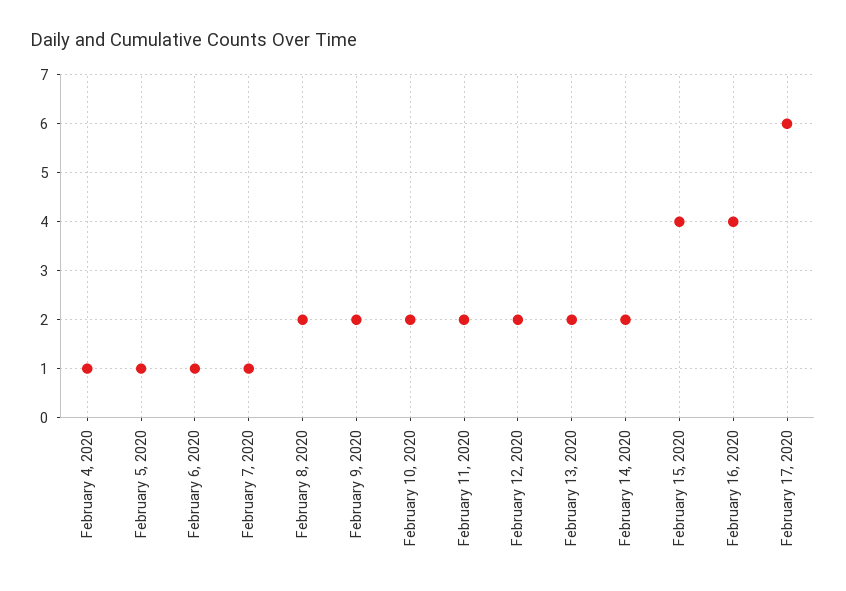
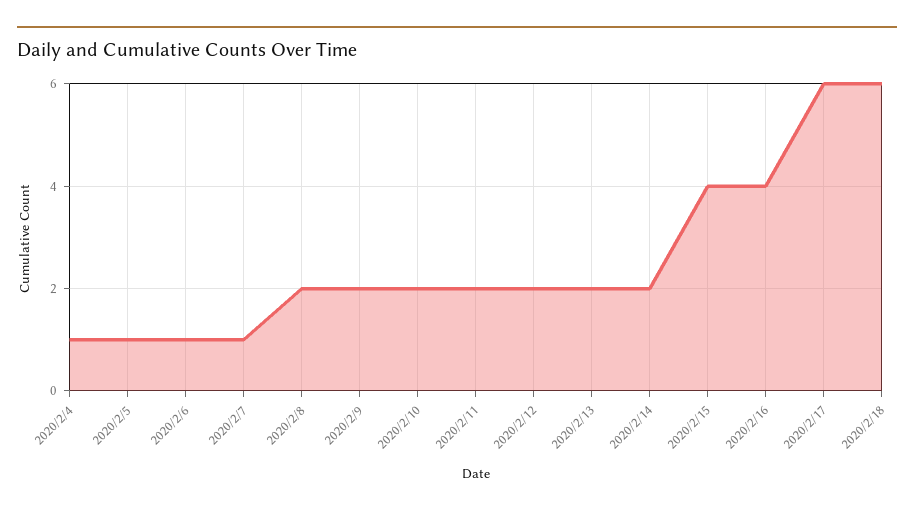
2020/2/18: none -> 6

